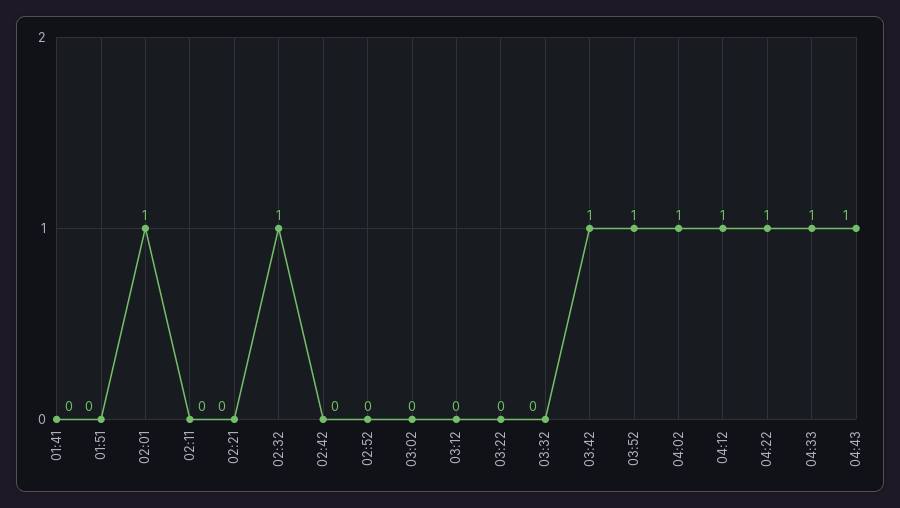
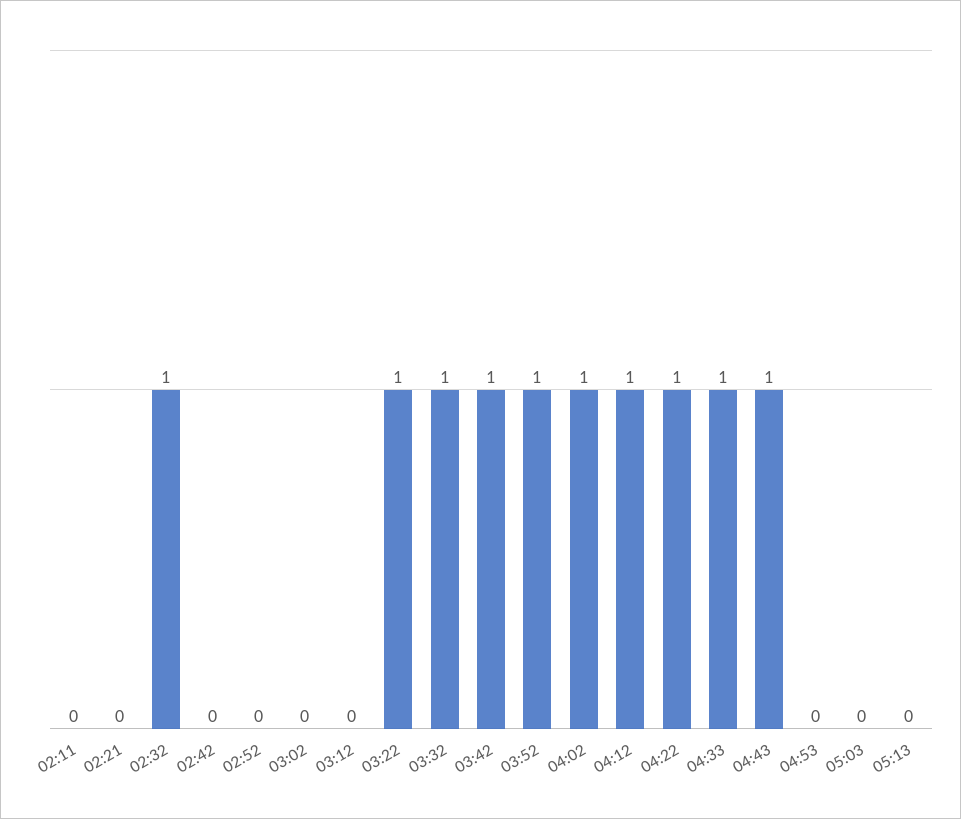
01:41: 0 -> none
01:51: 0 -> none
02:01: 1 -> none
03:22: 0 -> 1
03:32: 0 -> 1
04:53: none -> 0
05:03: none -> 0
05:13: none -> 0

